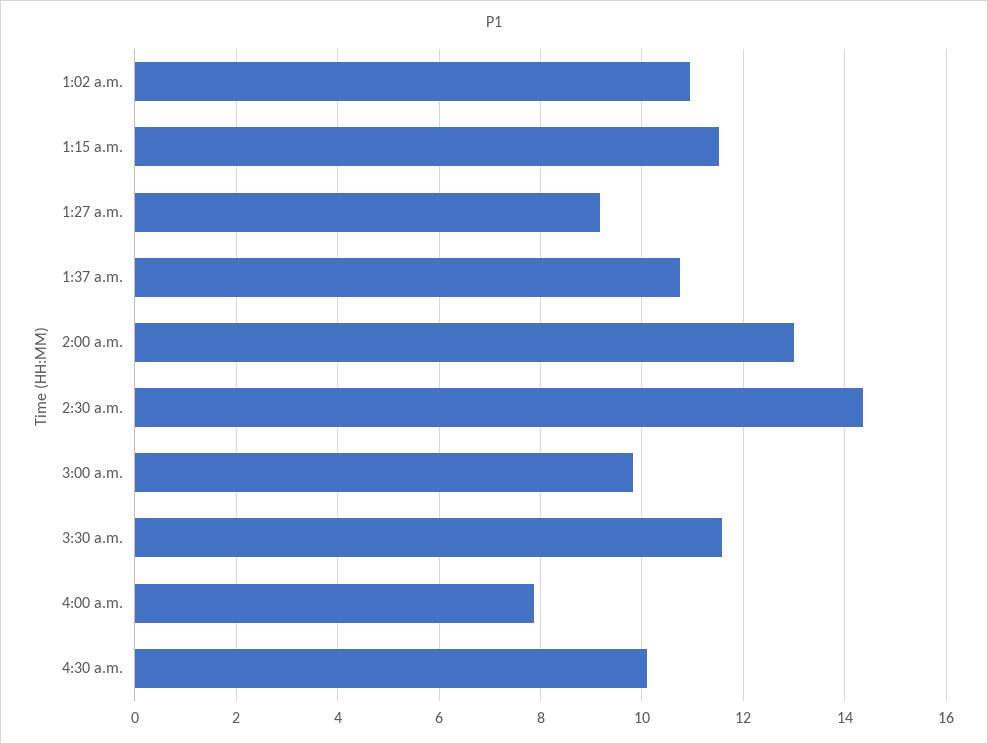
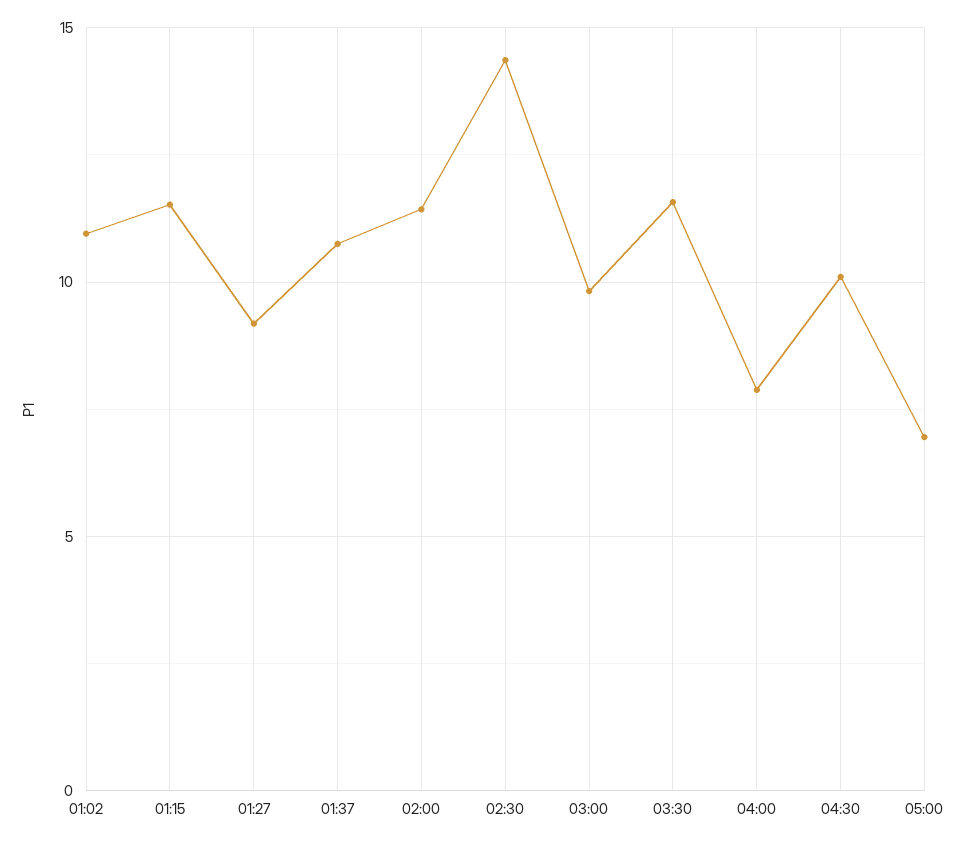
2:00 a.m.: 13 -> 11.5
05:00: none -> 7

